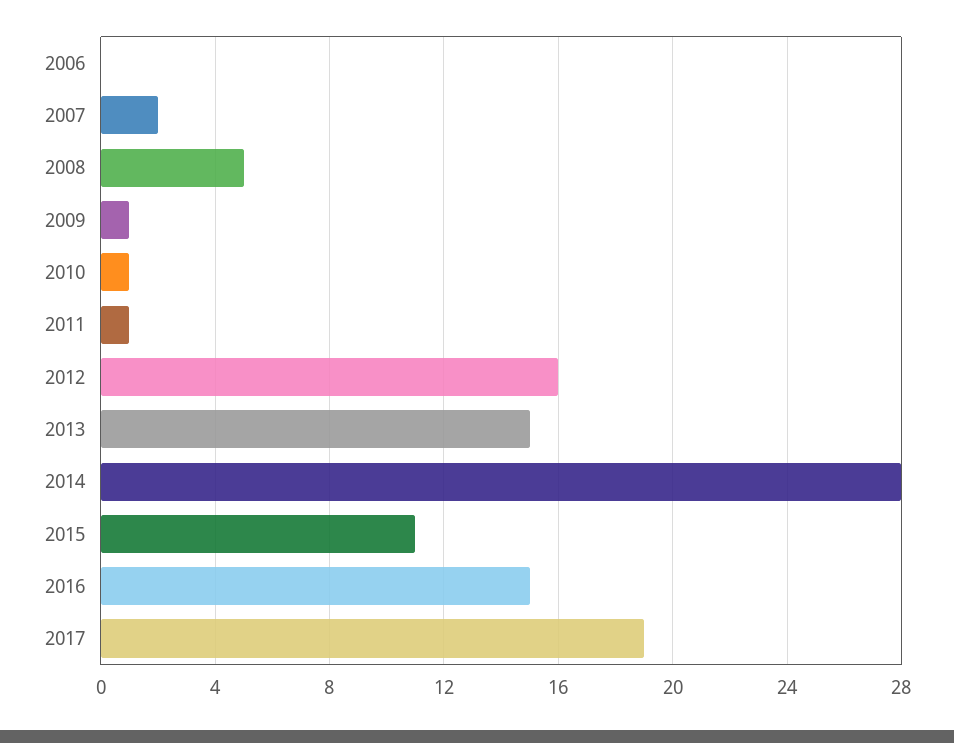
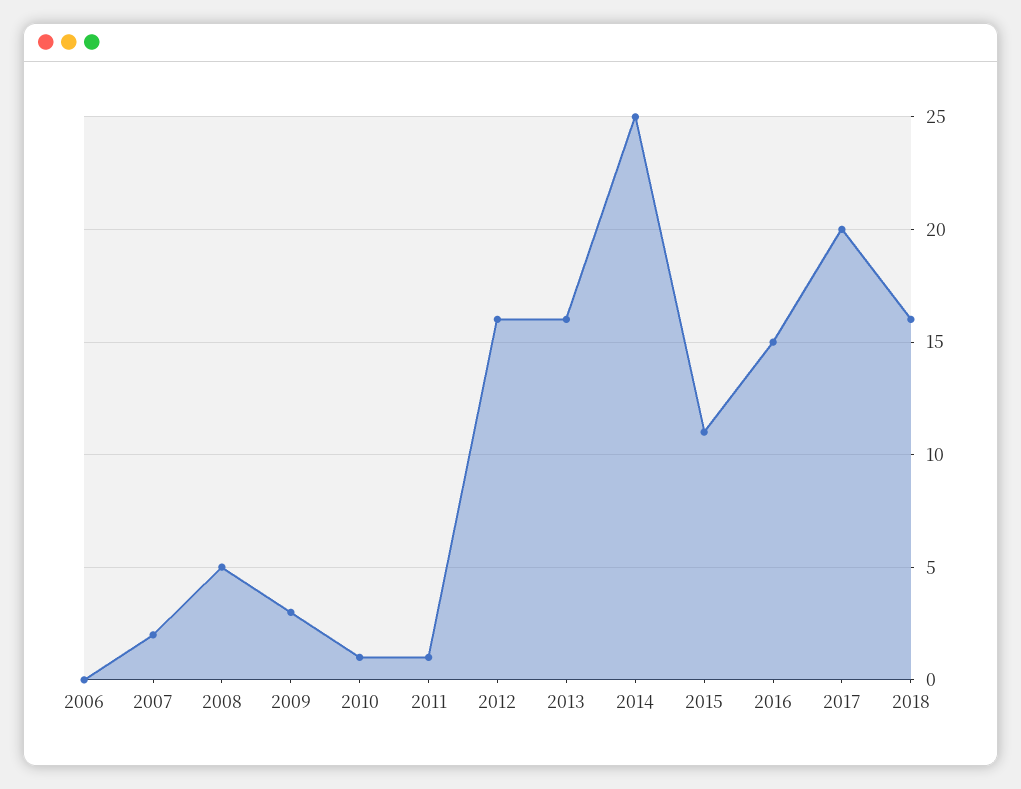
2009: 1 -> 3
2013: 15 -> 16
2014: 28 -> 25
2017: 19 -> 20
2018: none -> 16

